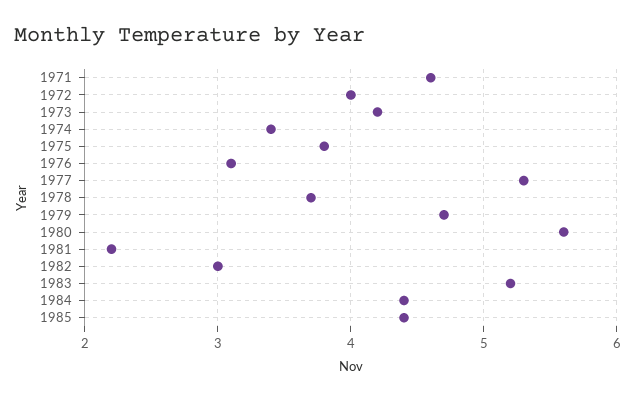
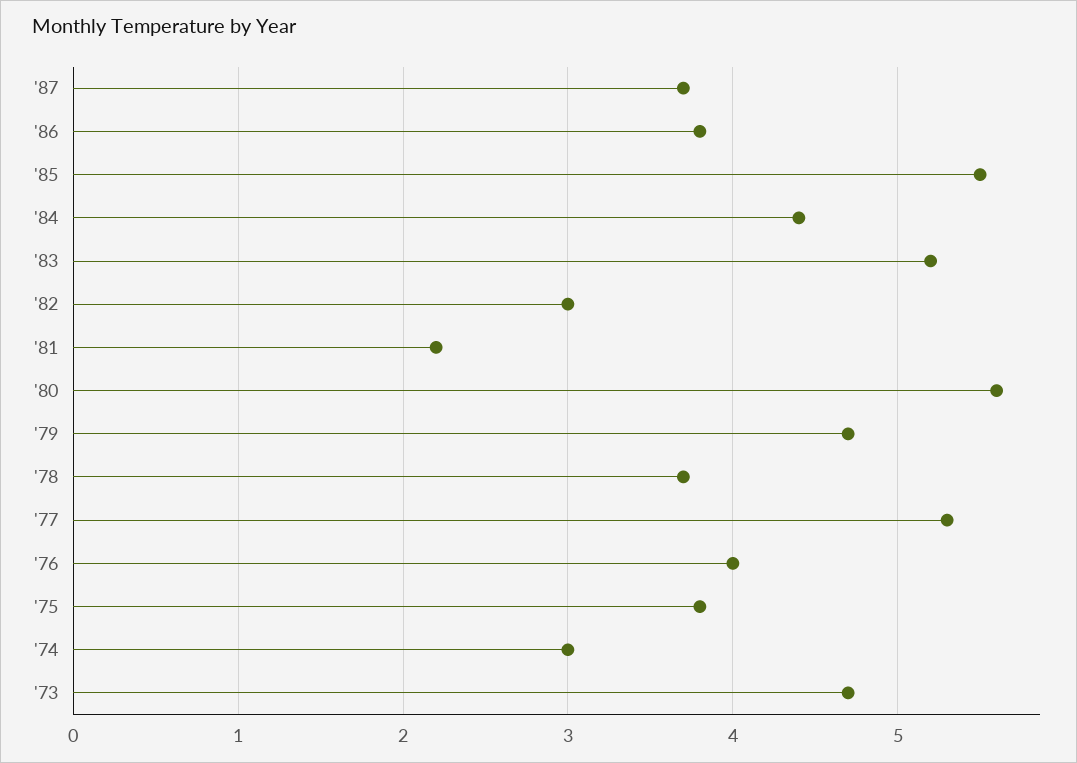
1971: 4.6 -> none
1972: 4 -> none
1973: 4.2 -> 4.7
1974: 3.4 -> 3
1976: 3.1 -> 4
1985: 4.4 -> 5.5
'87: none -> 3.7
'86: none -> 3.8

